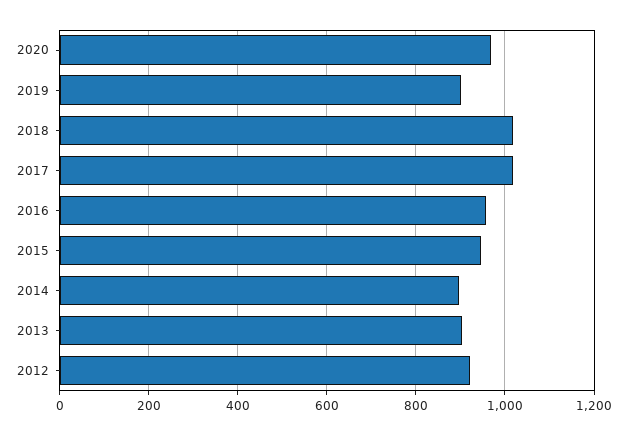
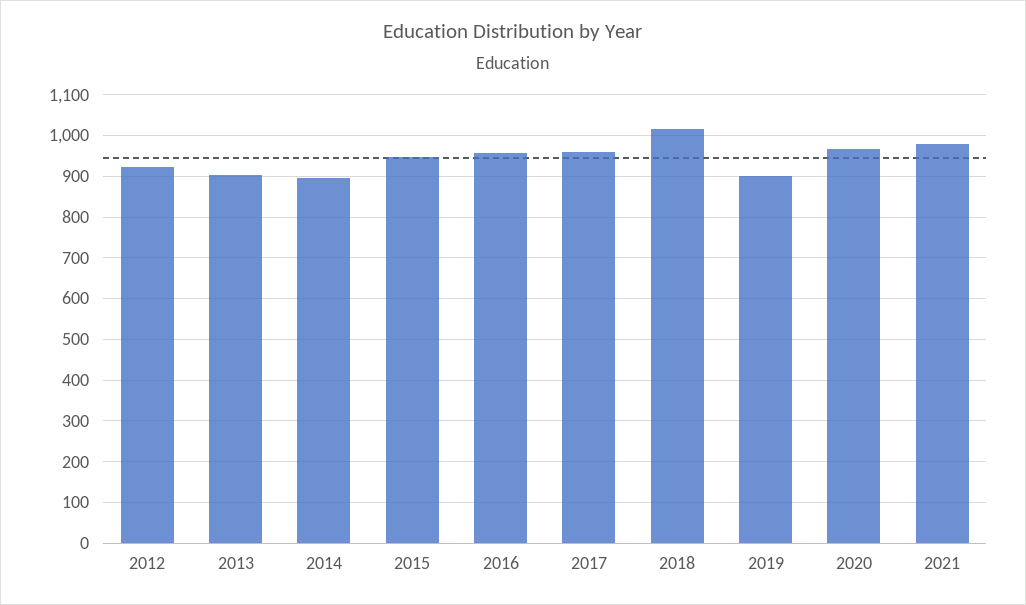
2017: 1020 -> 960
2021: none -> 980

